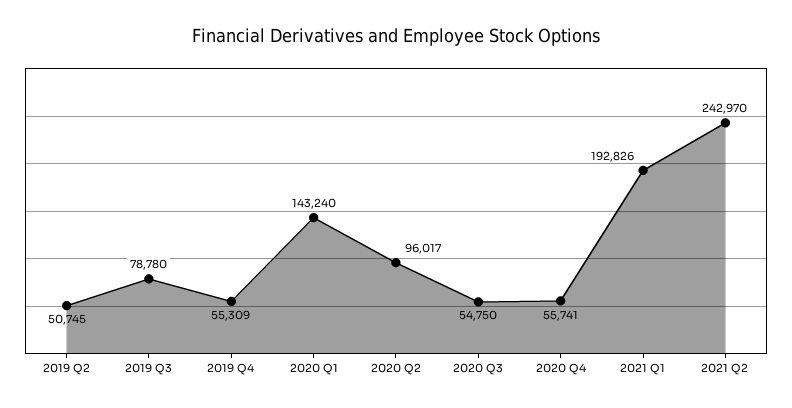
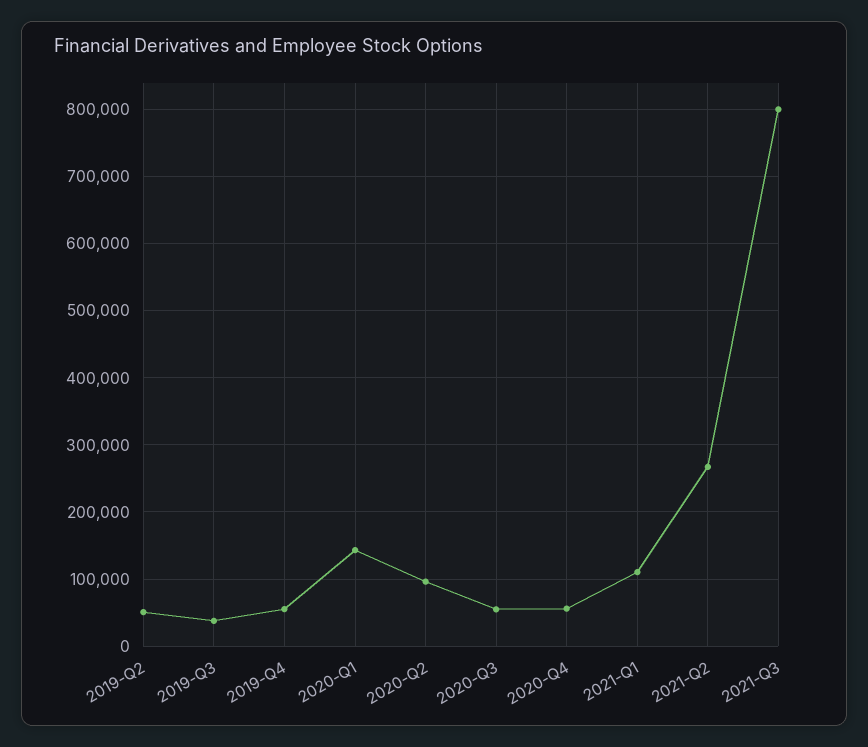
2019 Q3: 78780 -> 40000
2021 Q1: 192826 -> 110000
2021 Q2: 242970 -> 270000
2021-Q3: none -> 800000

